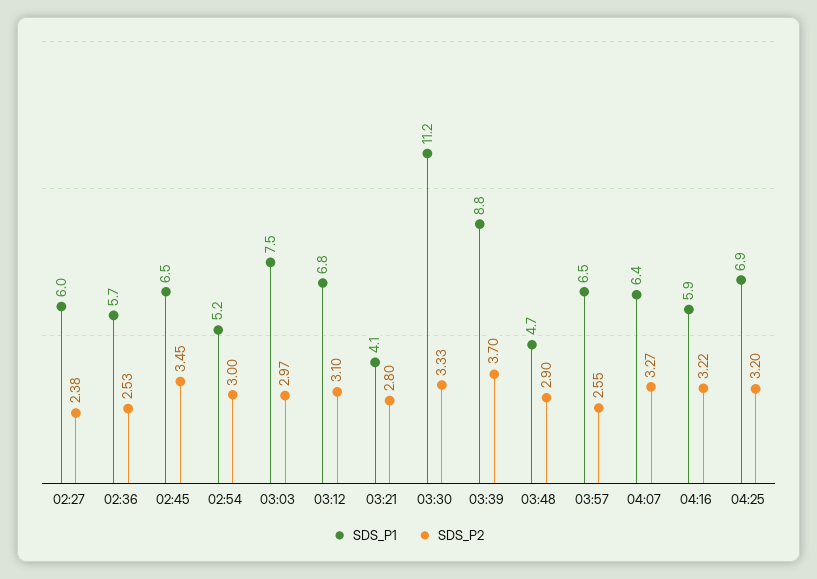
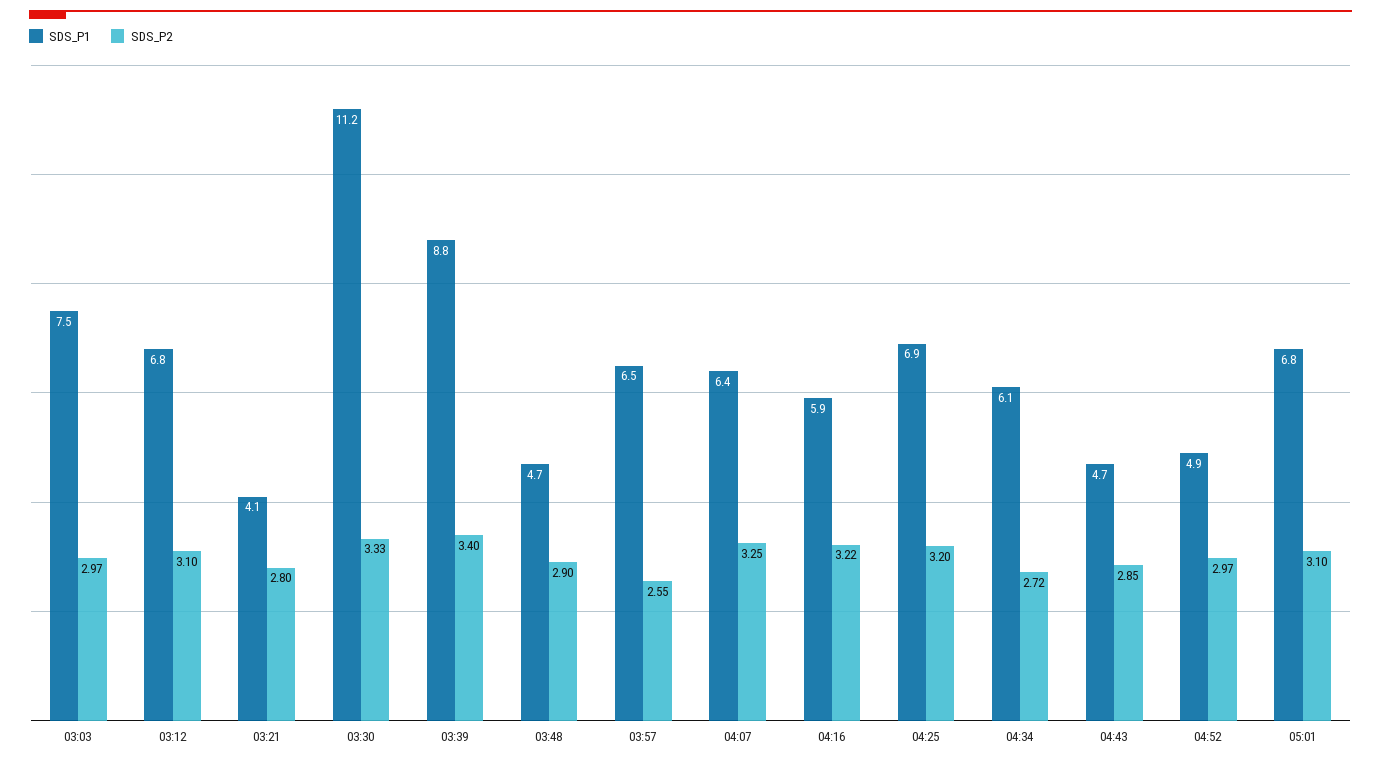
SDS_P1, 02:27: 6 -> none
SDS_P2, 02:27: 2.38 -> none
SDS_P1, 02:36: 5.7 -> none
SDS_P2, 02:36: 2.53 -> none
SDS_P1, 02:45: 6.5 -> none
SDS_P2, 02:45: 3.45 -> none
SDS_P1, 02:54: 5.2 -> none
SDS_P2, 02:54: 3 -> none
SDS_P2, 03:39: 3.7 -> 3.4
SDS_P2, 04:07: 3.27 -> 3.25
SDS_P1, 04:34: none -> 6.1
SDS_P2, 04:34: none -> 2.72
SDS_P1, 04:43: none -> 4.7
SDS_P2, 04:43: none -> 2.85
SDS_P1, 04:52: none -> 4.9
SDS_P2, 04:52: none -> 2.97
SDS_P1, 05:01: none -> 6.8
SDS_P2, 05:01: none -> 3.1

